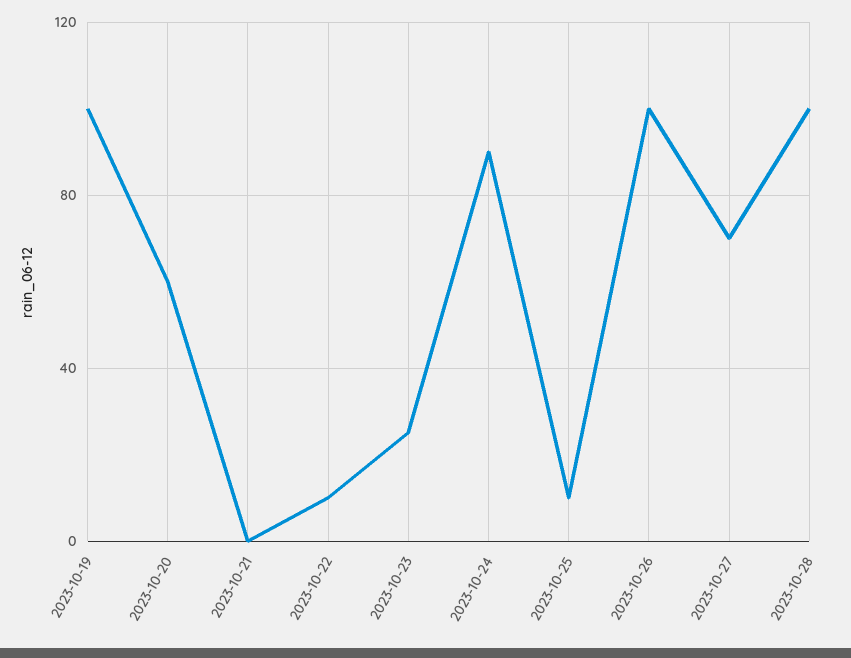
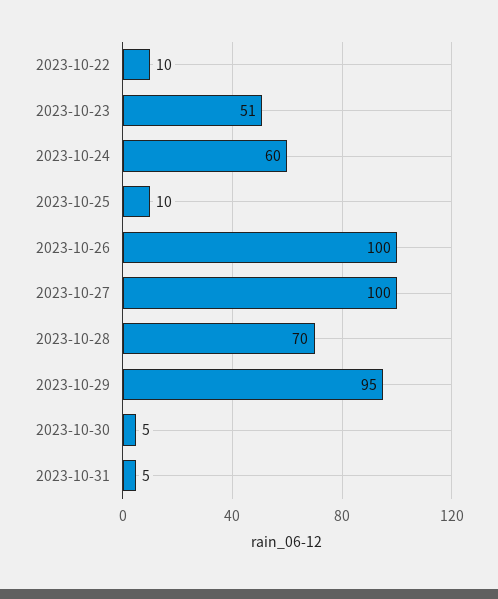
2023-10-19: 100 -> none
2023-10-20: 60 -> none
2023-10-21: 0 -> none
2023-10-23: 25 -> 51
2023-10-24: 90 -> 60
2023-10-27: 70 -> 100
2023-10-28: 100 -> 70
2023-10-29: none -> 95
2023-10-30: none -> 5
2023-10-31: none -> 5

